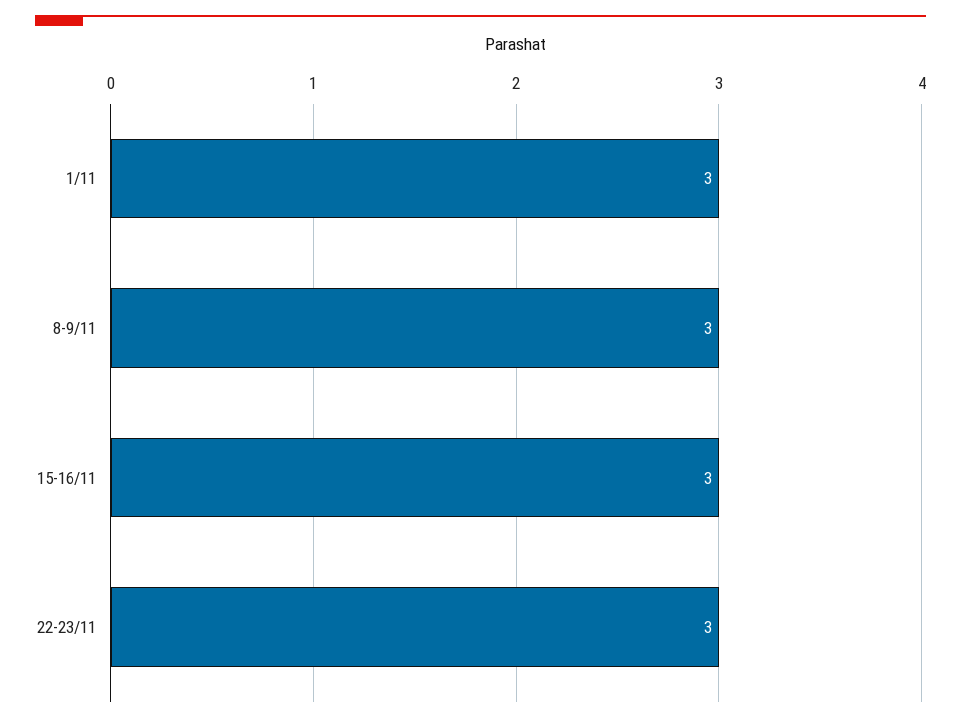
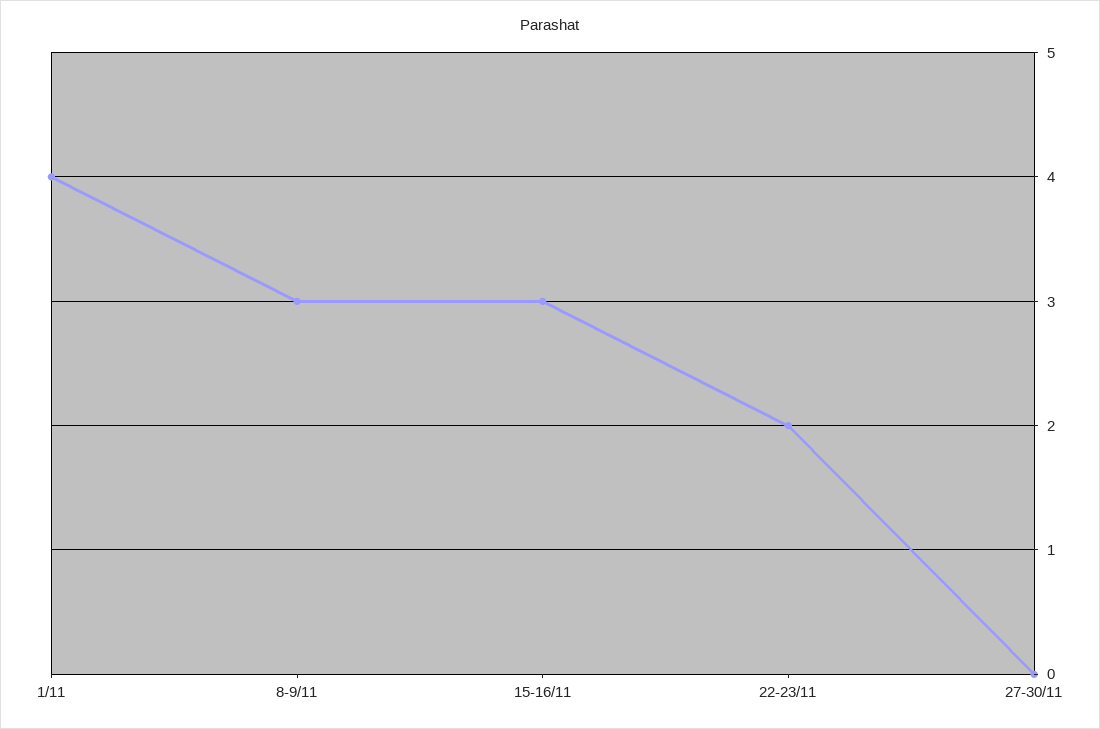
1/11: 3 -> 4
22-23/11: 3 -> 2
27-30/11: none -> 0

